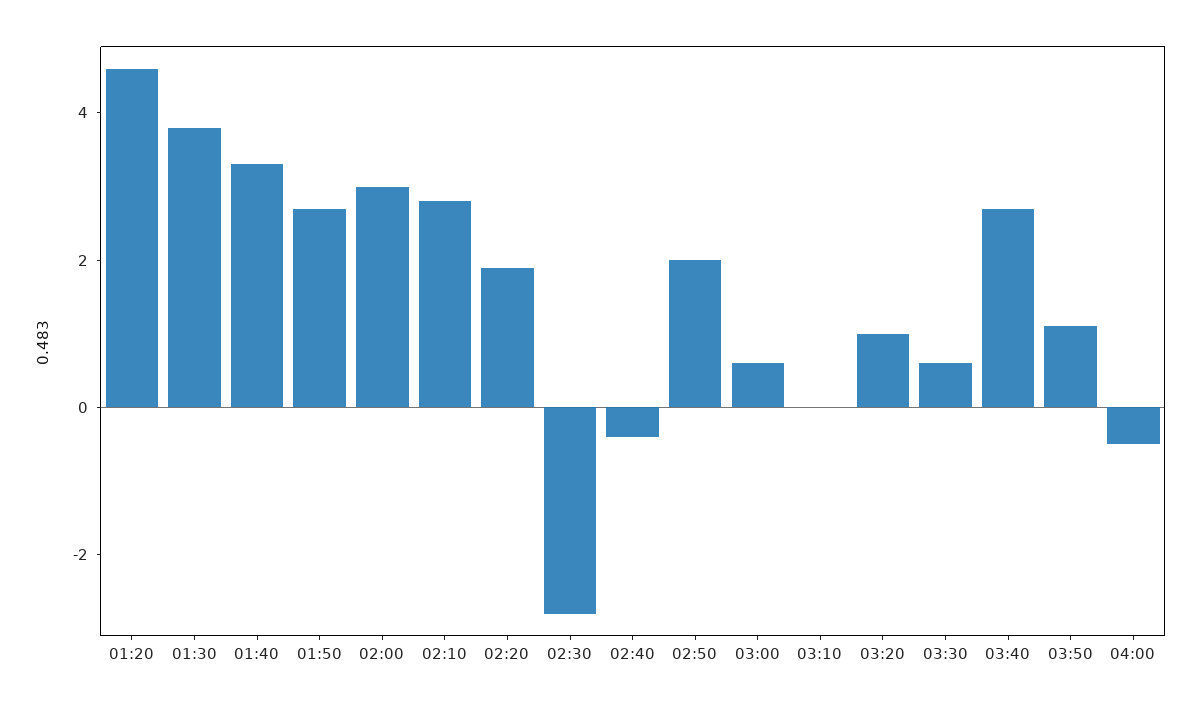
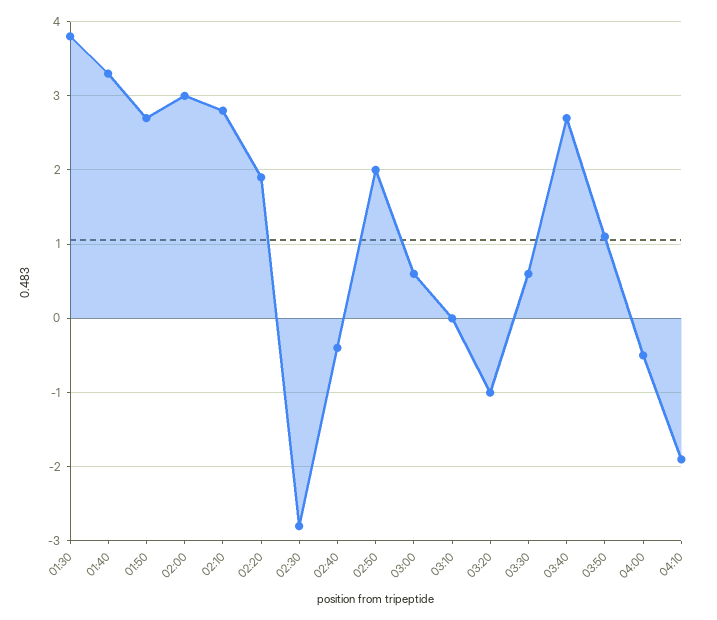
01:20: 4.5 -> none
03:20: 1 -> -1
04:10: none -> -1.9

